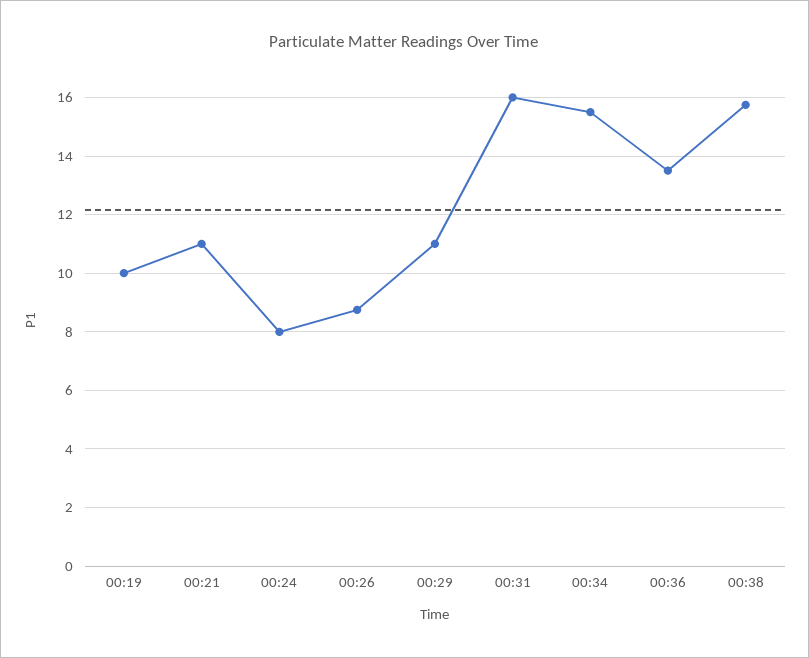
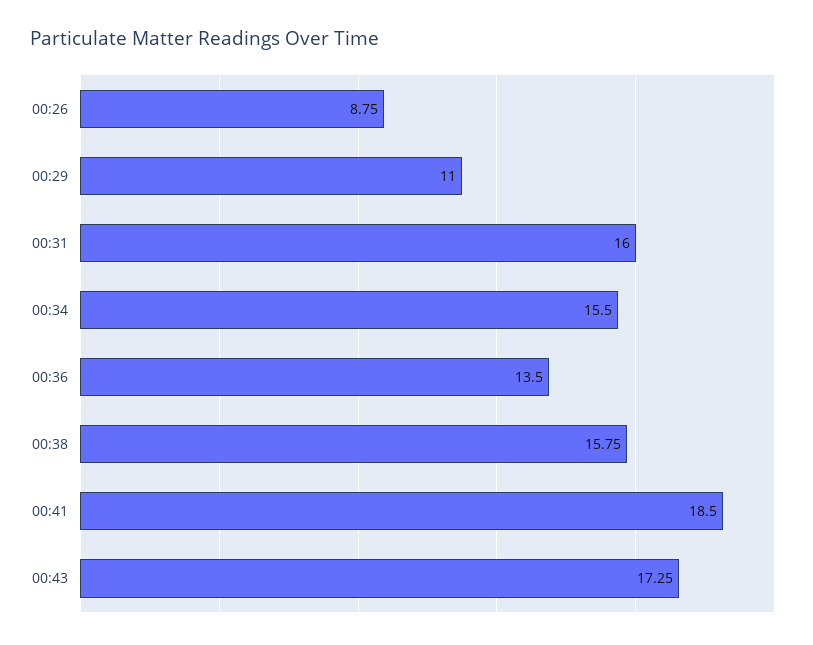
00:19: 10 -> none
00:21: 11 -> none
00:24: 8 -> none
00:41: none -> 18.5
00:43: none -> 17.25

